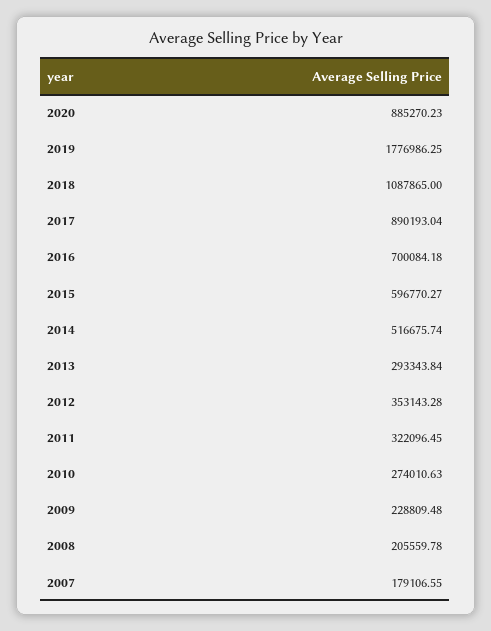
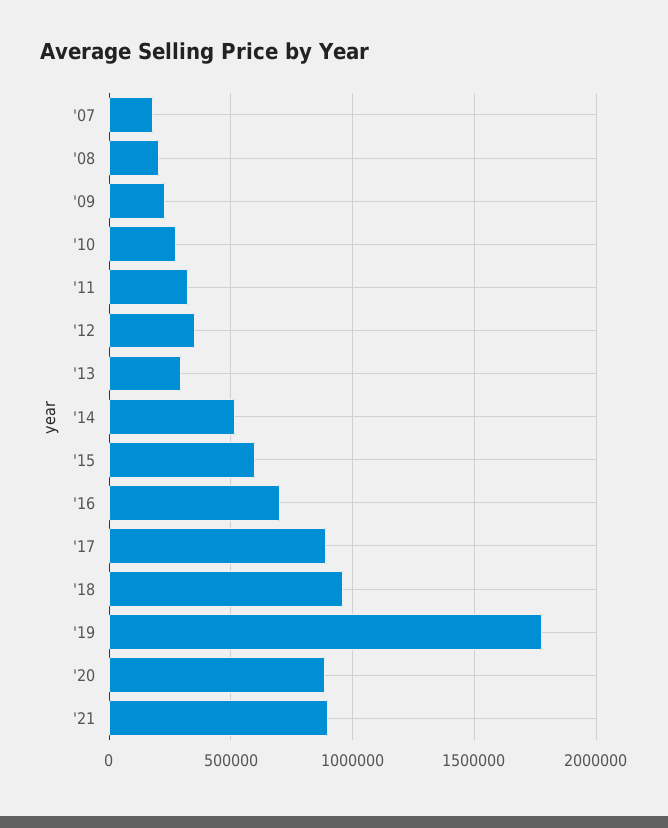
2018: 1087865 -> 950000
'21: none -> 900000

